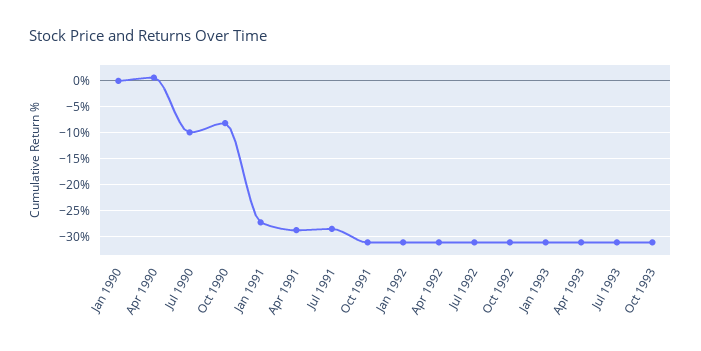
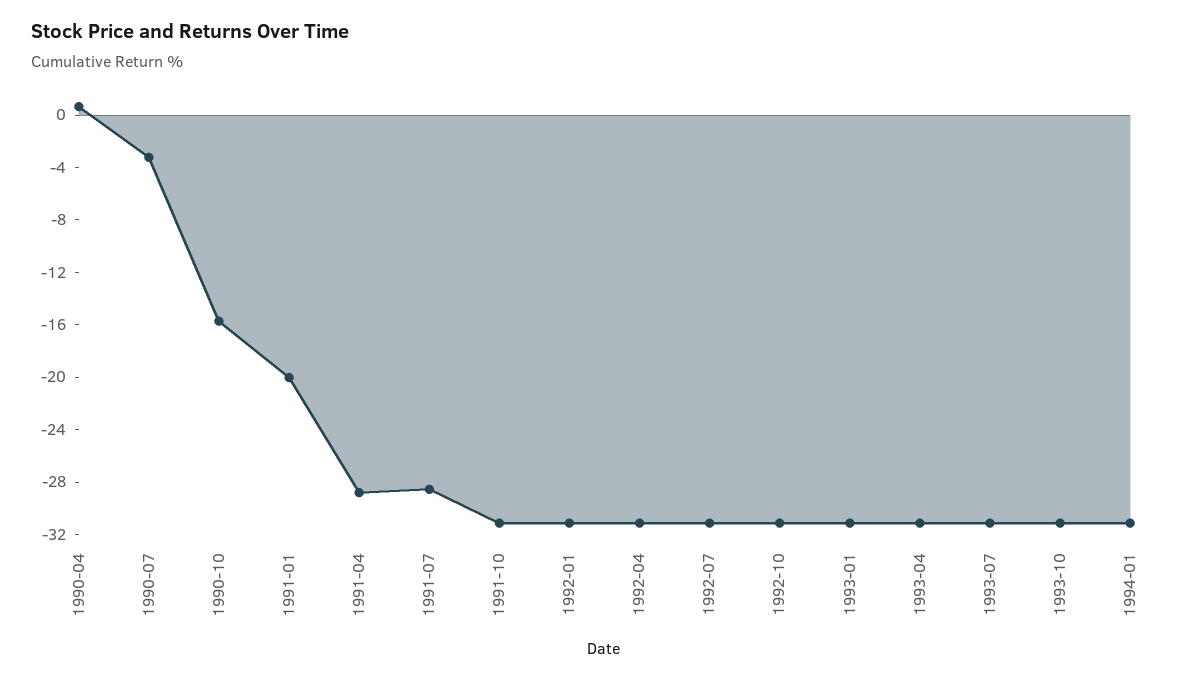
Jan 1990: 0 -> none
Jul 1990: -10 -> -3
Oct 1990: -7.5 -> -16
Jan 1991: -27.5 -> -20
1994-01: none -> -31

